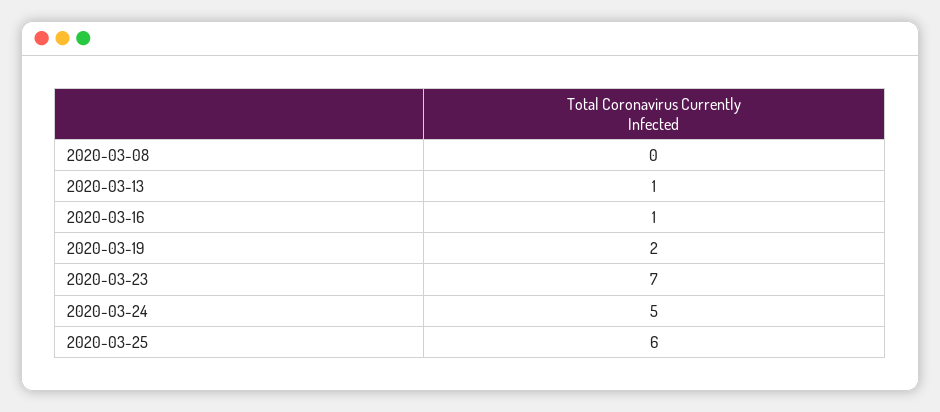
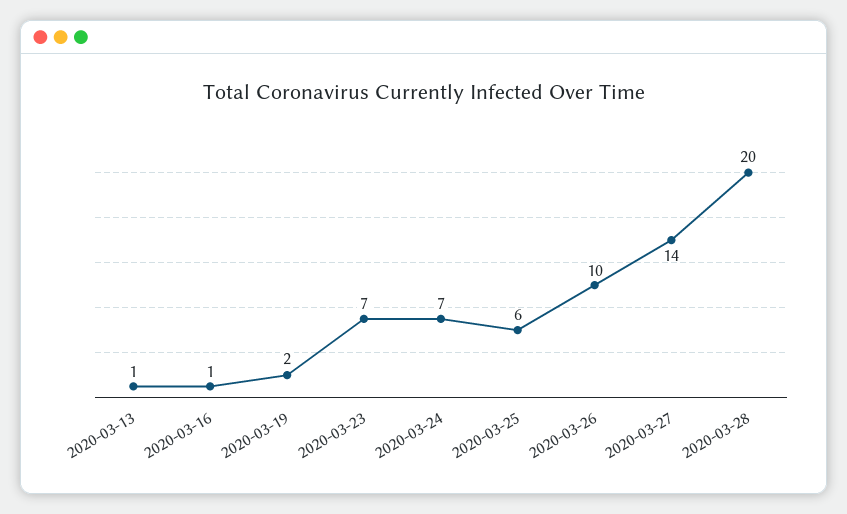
2020-03-08: 0 -> none
2020-03-24: 5 -> 7
2020-03-26: none -> 10
2020-03-27: none -> 14
2020-03-28: none -> 20

